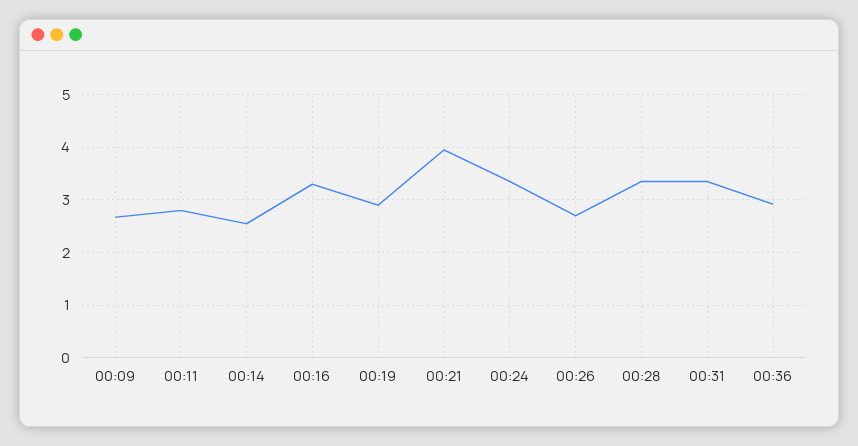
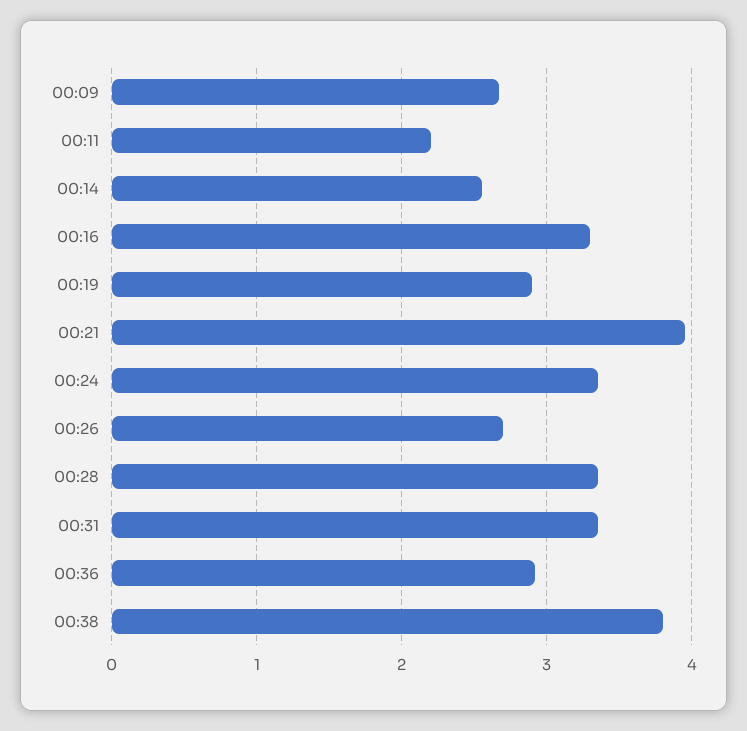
00:11: 2.8 -> 2.2
00:38: none -> 3.8

